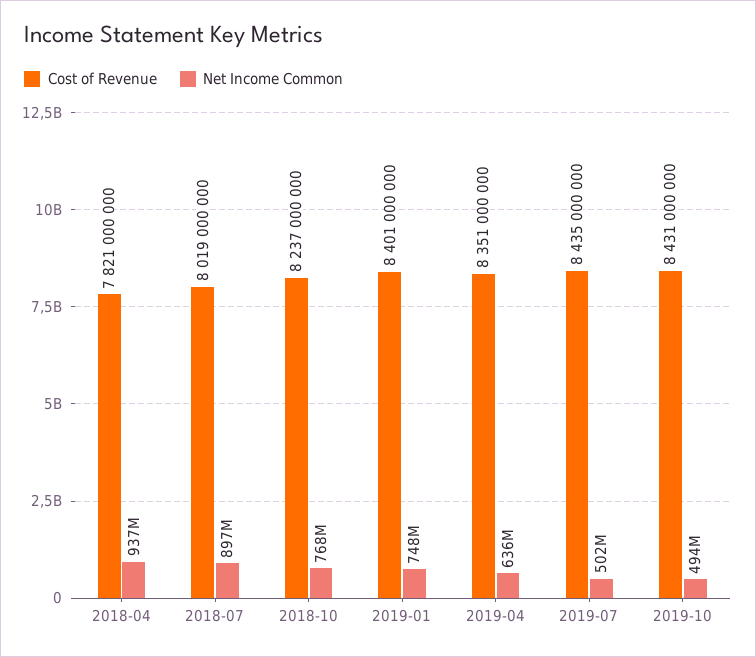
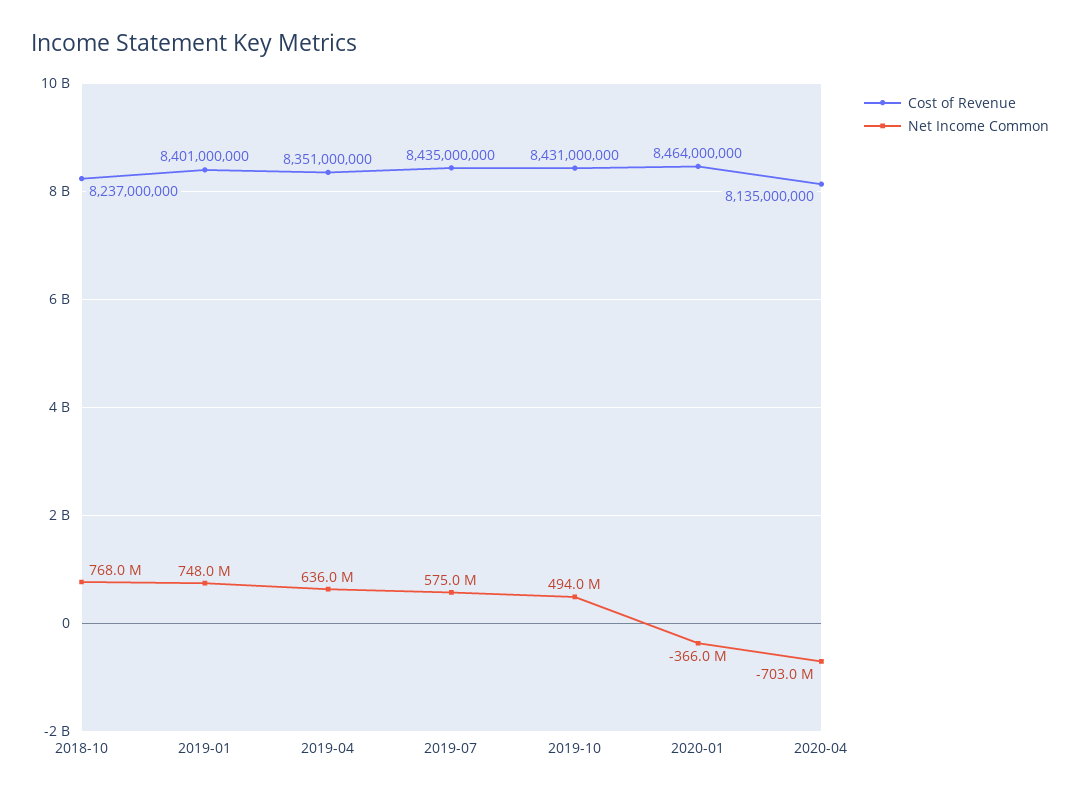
Cost of Revenue, 2018-04: 7821000000 -> none
Net Income Common, 2018-04: 937000000 -> none
Cost of Revenue, 2018-07: 8019000000 -> none
Net Income Common, 2018-07: 897000000 -> none
Net Income Common, 2019-07: 502000000 -> 575000000
Cost of Revenue, 2020-01: none -> 8464000000
Net Income Common, 2020-01: none -> -366000000
Cost of Revenue, 2020-04: none -> 8135000000
Net Income Common, 2020-04: none -> -703000000

